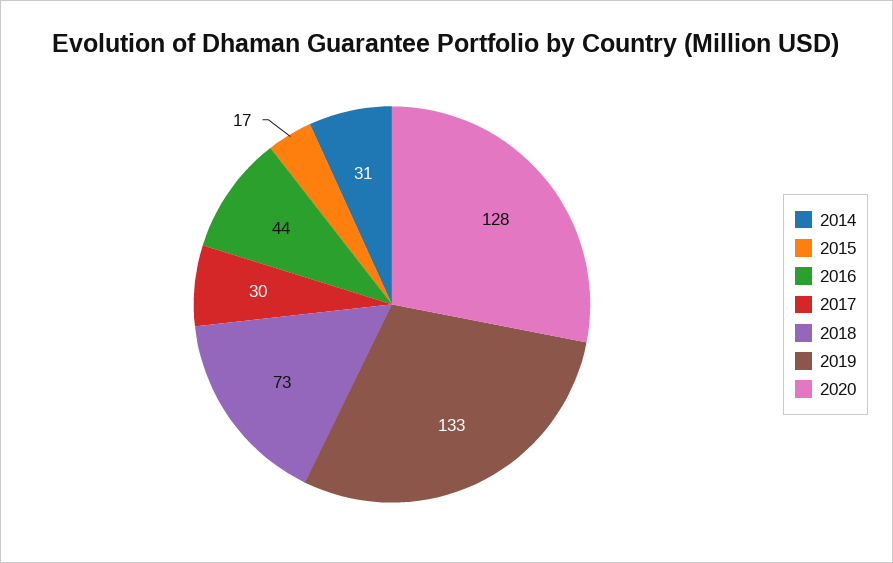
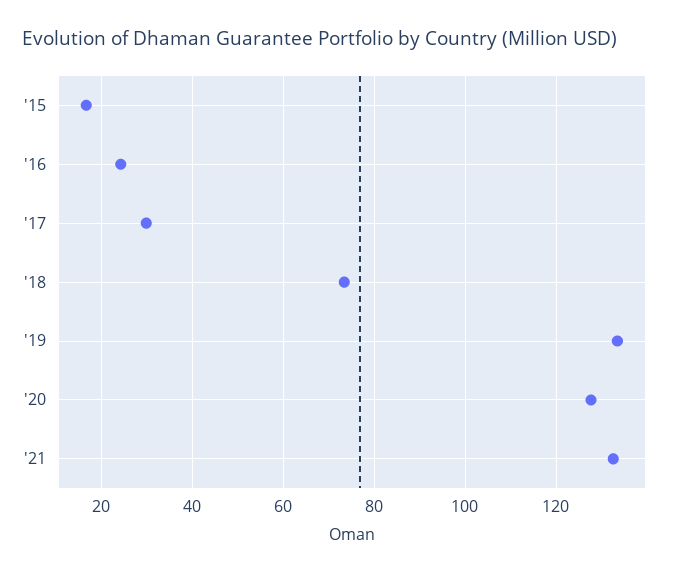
2014: 31 -> none
2016: 44 -> 24
'21: none -> 132

